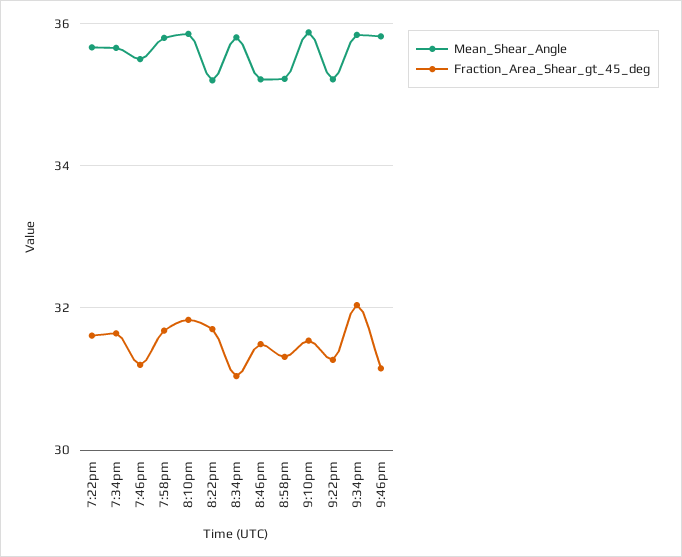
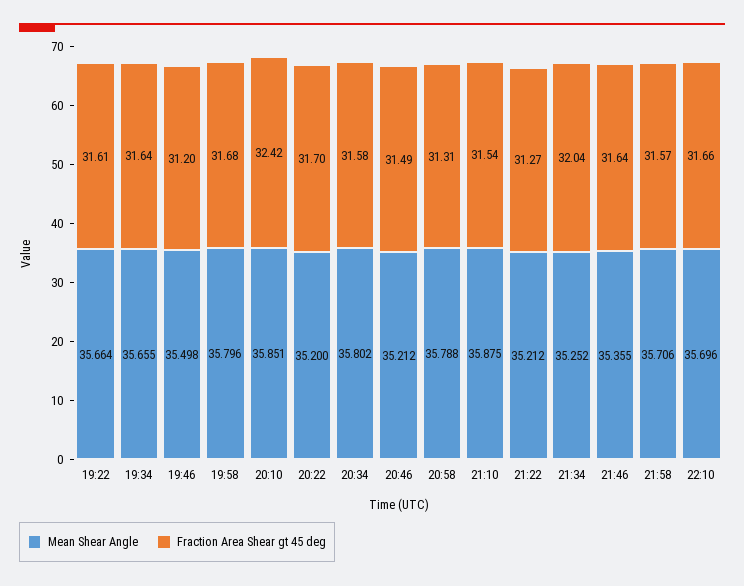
Fraction_Area_Shear_gt_45_deg, 8:10pm: 31.8 -> 32.42
Fraction_Area_Shear_gt_45_deg, 8:34pm: 31 -> 31.58
Mean_Shear_Angle, 8:58pm: 35.2 -> 35.788
Mean_Shear_Angle, 9:34pm: 35.8 -> 35.252
Mean_Shear_Angle, 9:46pm: 35.8 -> 35.355
Fraction_Area_Shear_gt_45_deg, 9:46pm: 31.2 -> 31.64
Mean_Shear_Angle, 21:58: none -> 35.706
Fraction_Area_Shear_gt_45_deg, 21:58: none -> 31.57
Mean_Shear_Angle, 22:10: none -> 35.696
Fraction_Area_Shear_gt_45_deg, 22:10: none -> 31.66

